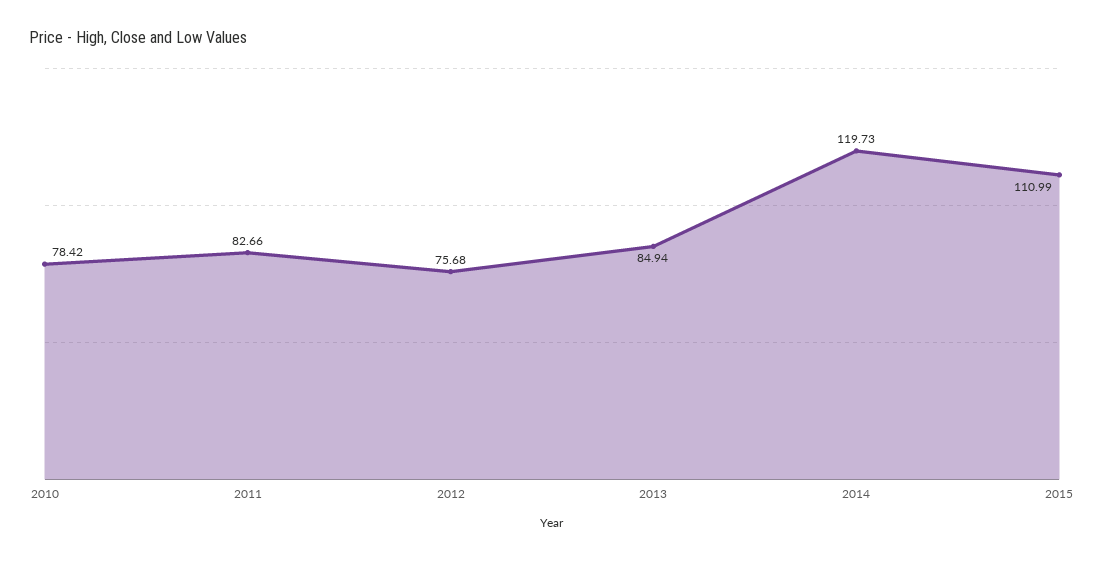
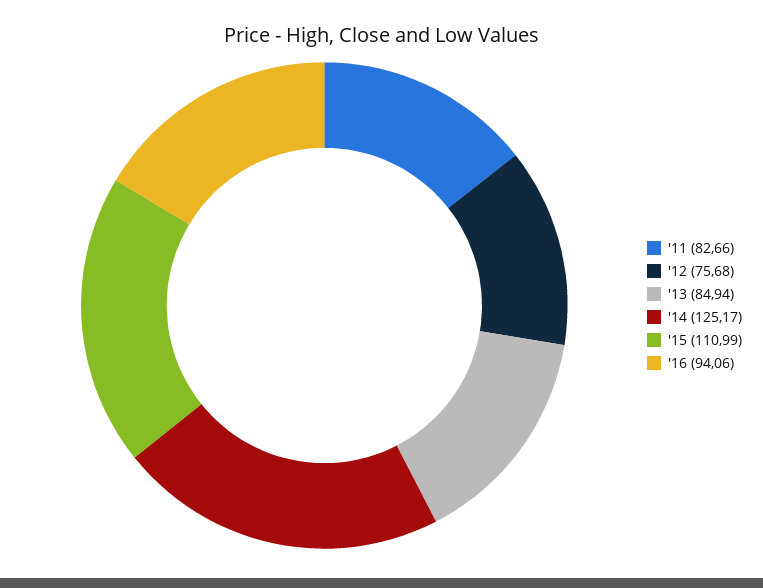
2010: 78.42 -> none
2014: 119.73 -> 125.17
'16: none -> 94.06

